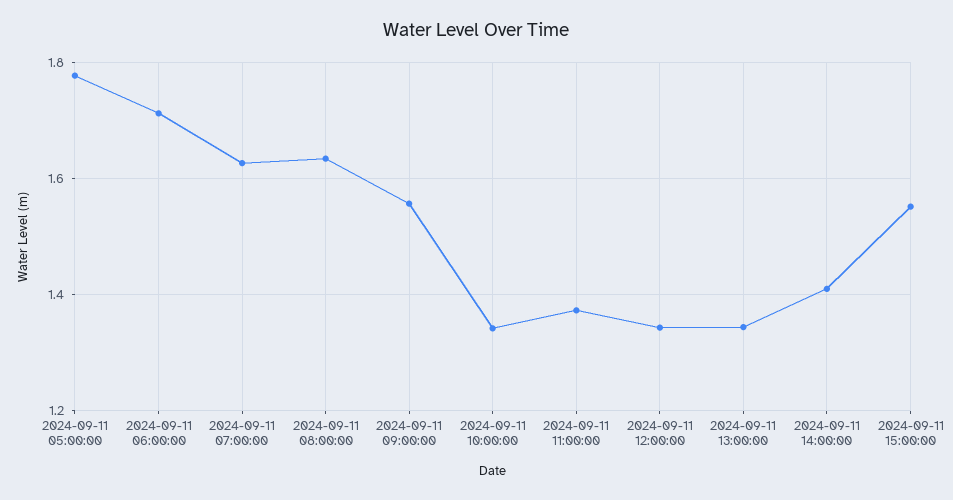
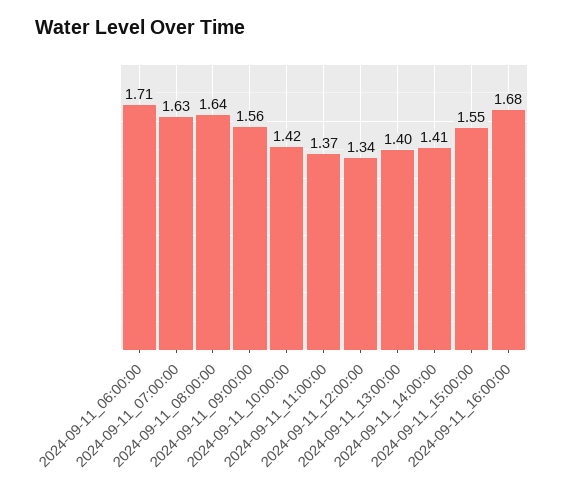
2024-09-11 05:00:00: 1.78 -> none
2024-09-11 10:00:00: 1.34 -> 1.42
2024-09-11 13:00:00: 1.34 -> 1.4
2024-09-11_16:00:00: none -> 1.68

